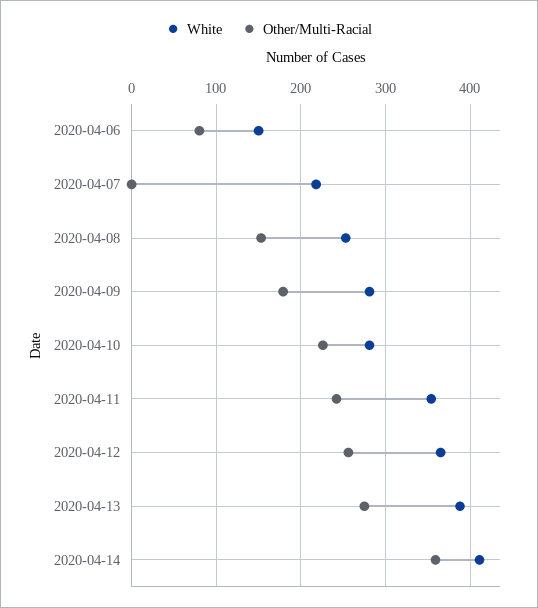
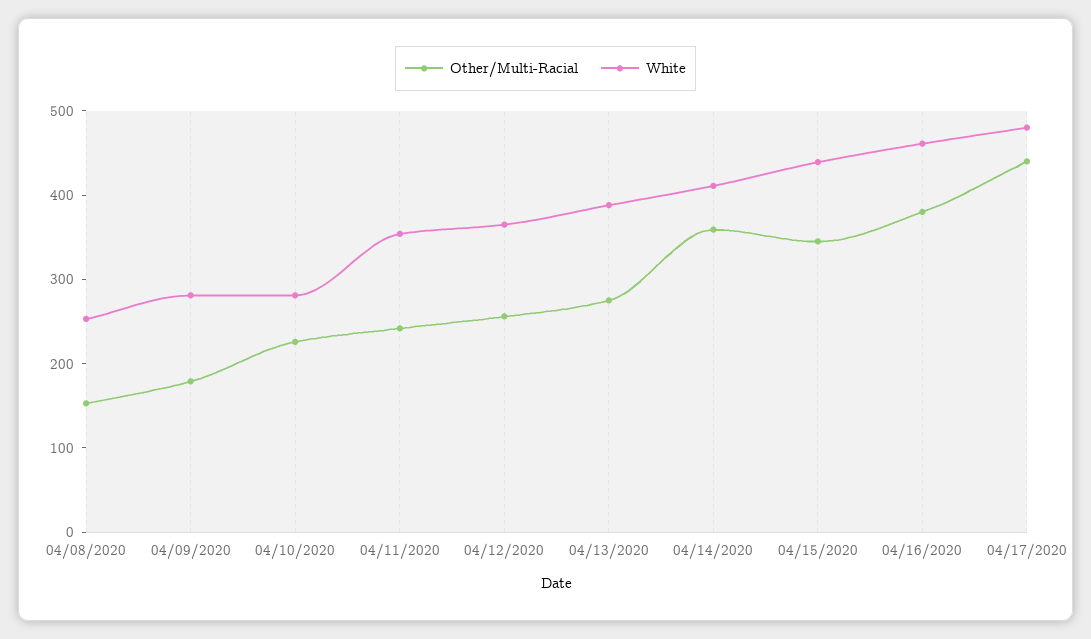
White, 2020-04-06: 150 -> none
Other/Multi-Racial, 2020-04-06: 80 -> none
White, 2020-04-07: 220 -> none
Other/Multi-Racial, 2020-04-07: 0 -> none
Other/Multi-Racial, 04/15/2020: none -> 340
White, 04/15/2020: none -> 440
Other/Multi-Racial, 04/16/2020: none -> 380
White, 04/16/2020: none -> 460
Other/Multi-Racial, 04/17/2020: none -> 440
White, 04/17/2020: none -> 480

